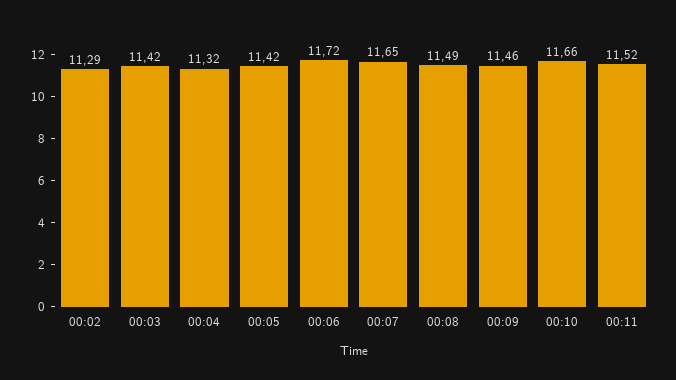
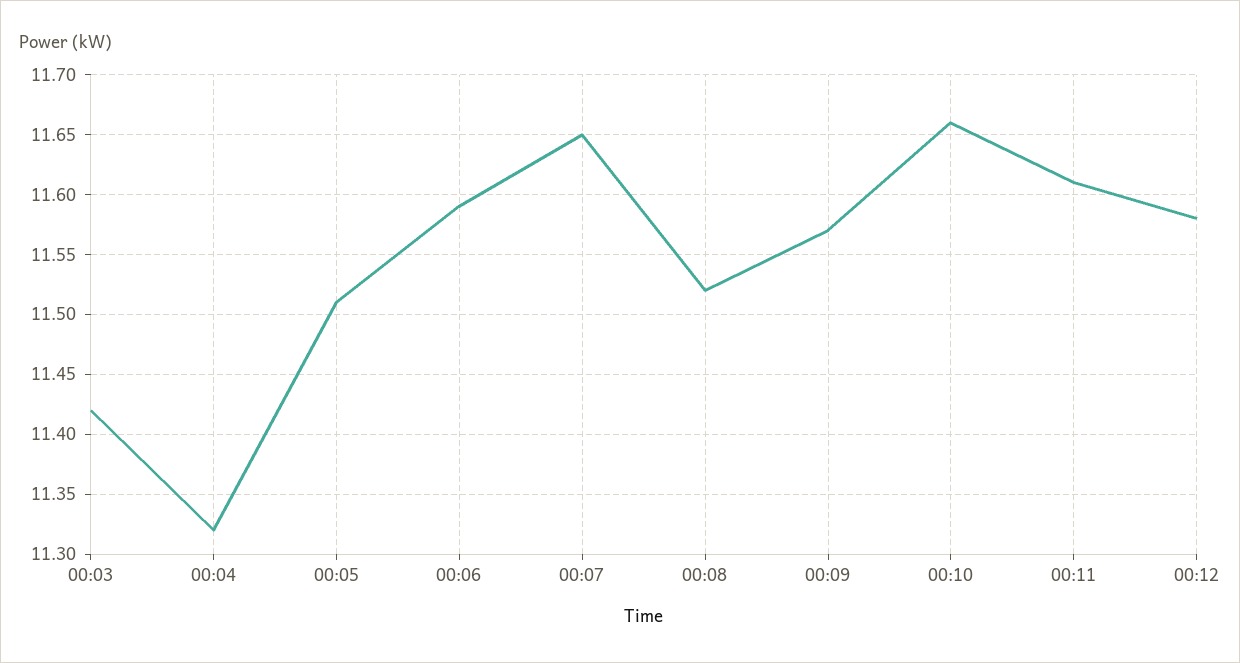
00:02: 11.29 -> none
00:05: 11.42 -> 11.51
00:06: 11.72 -> 11.59
00:08: 11.49 -> 11.52
00:09: 11.46 -> 11.57
00:11: 11.52 -> 11.61
00:12: none -> 11.58

